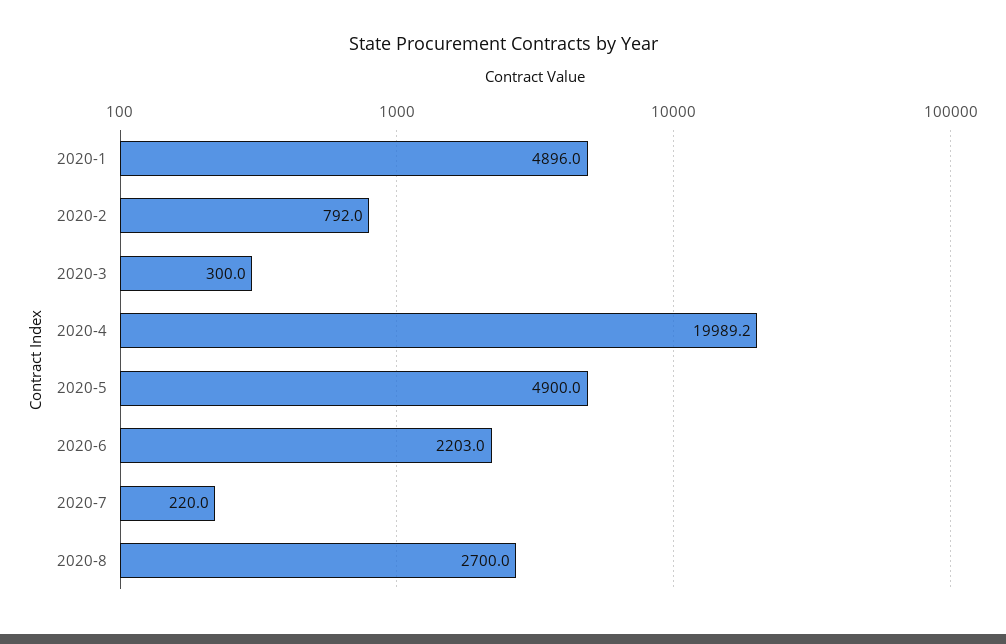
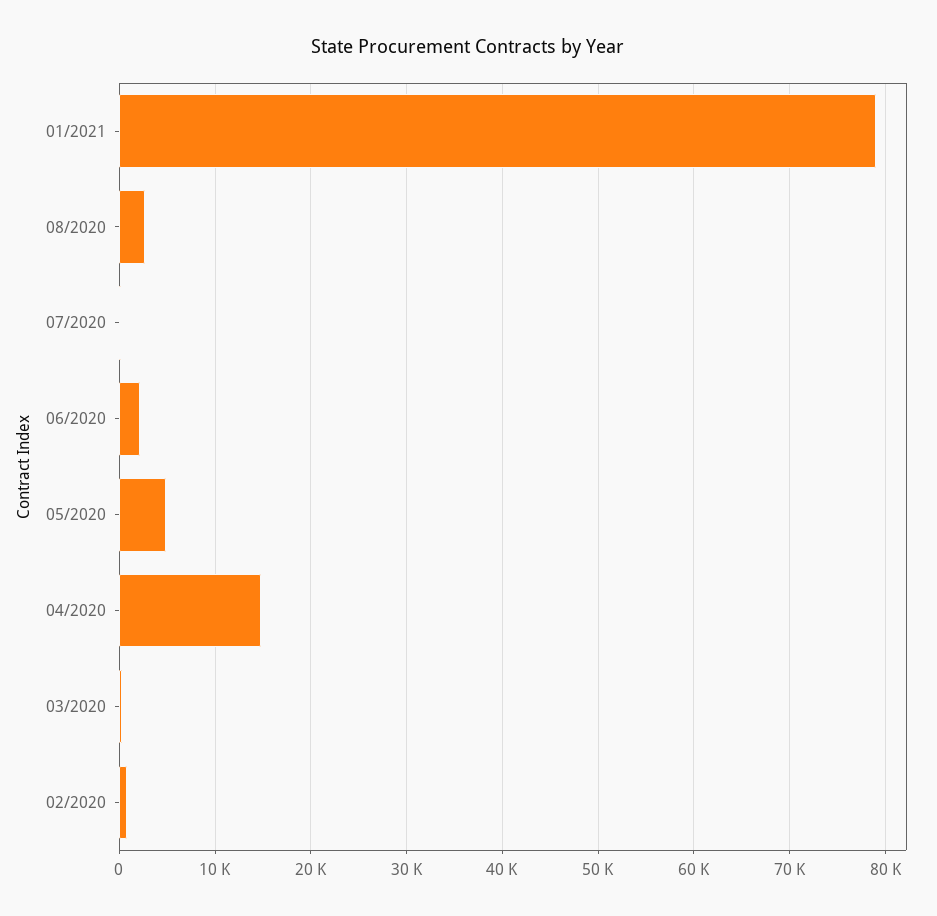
2020-1: 4896 -> none
2020-4: 19989.2 -> 15000
01/2021: none -> 79000

